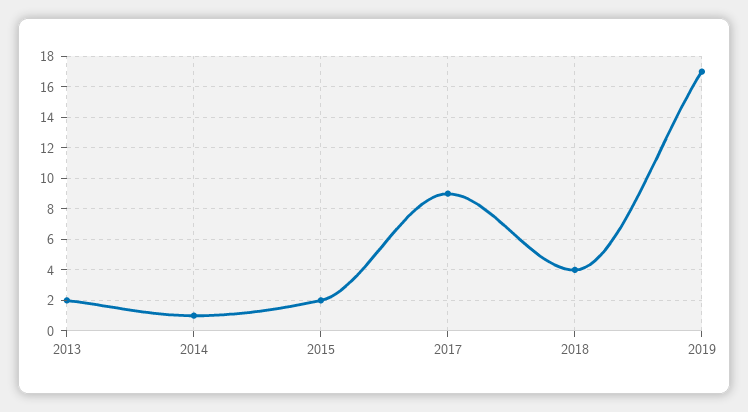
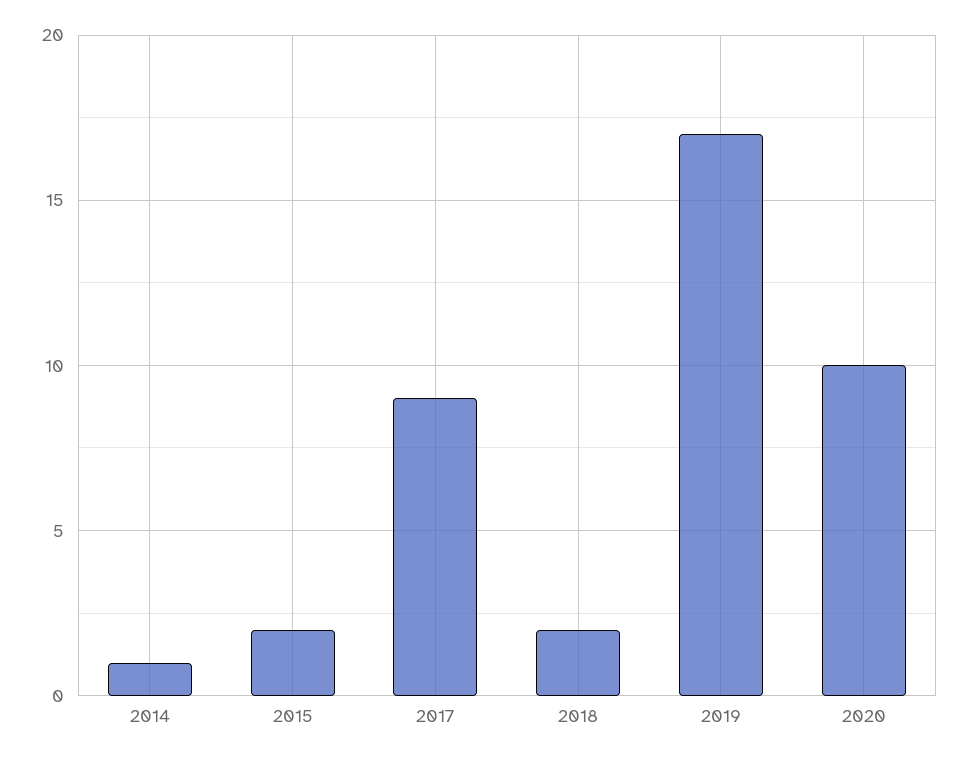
2013: 2 -> none
2018: 4 -> 2
2020: none -> 10

